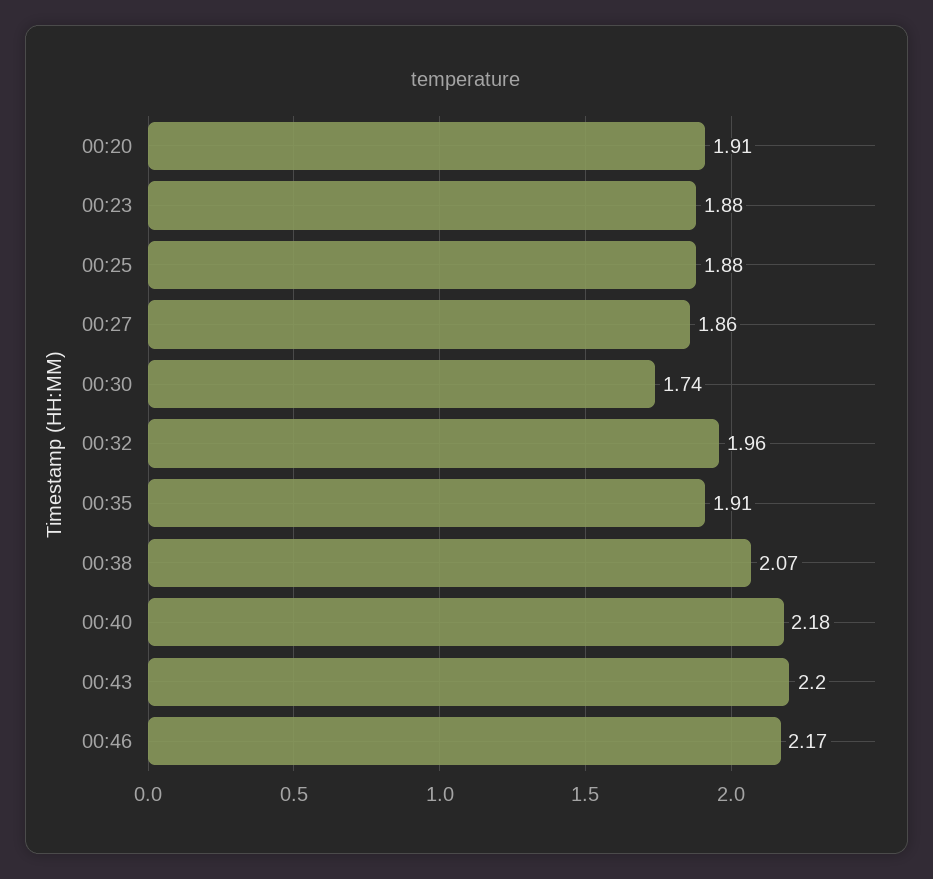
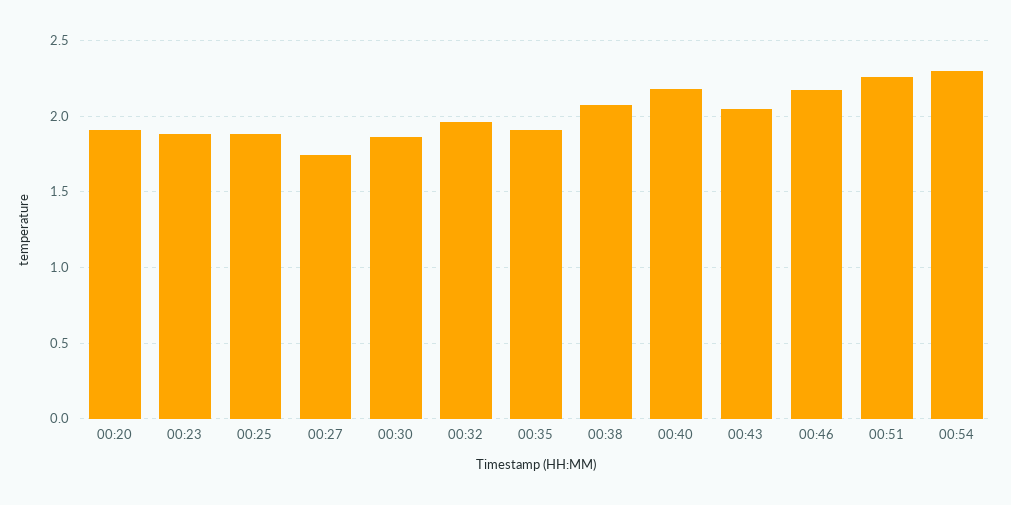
00:27: 1.86 -> 1.75
00:30: 1.74 -> 1.85
00:43: 2.2 -> 2.05
00:51: none -> 2.25
00:54: none -> 2.3

